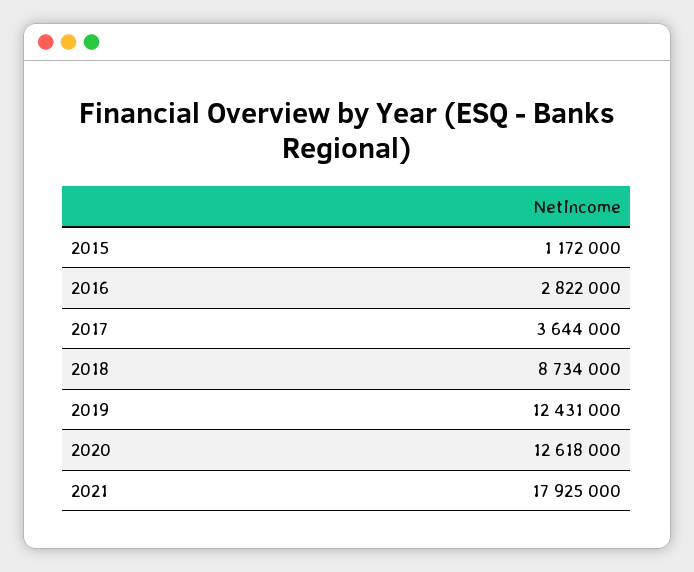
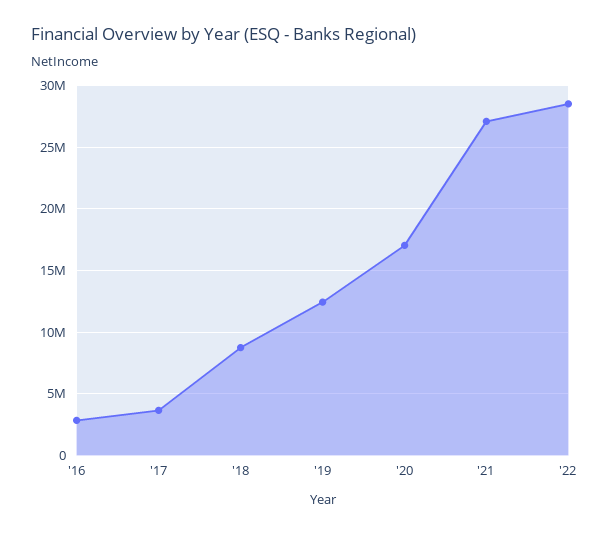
2015: 1172000 -> none
2020: 12618000 -> 17000000
2021: 17925000 -> 27000000
'22: none -> 28500000

